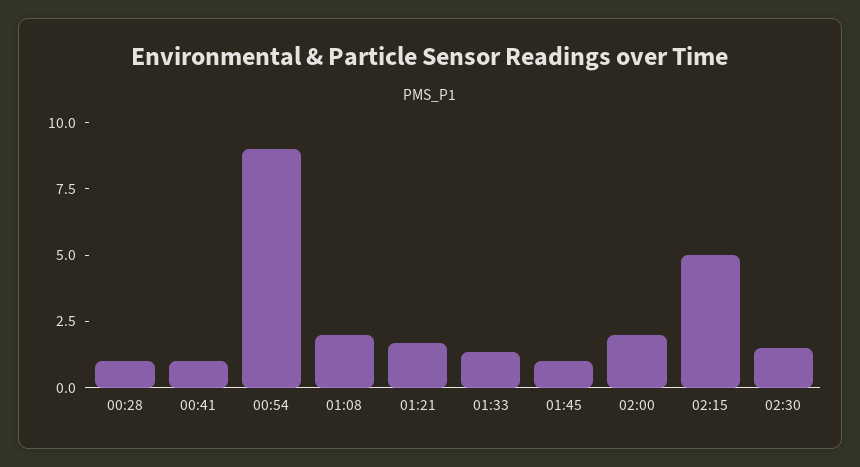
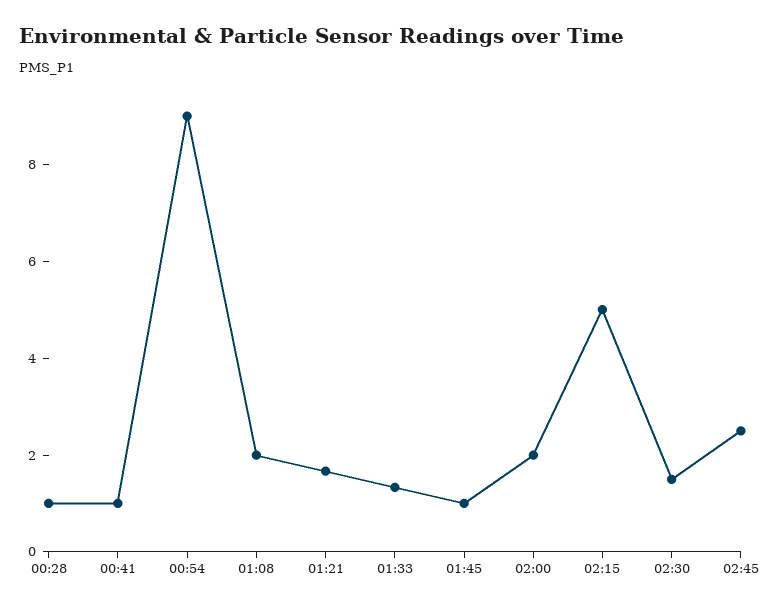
02:45: none -> 2.5

